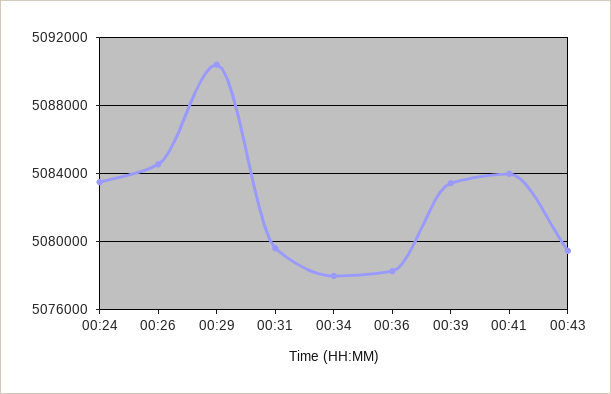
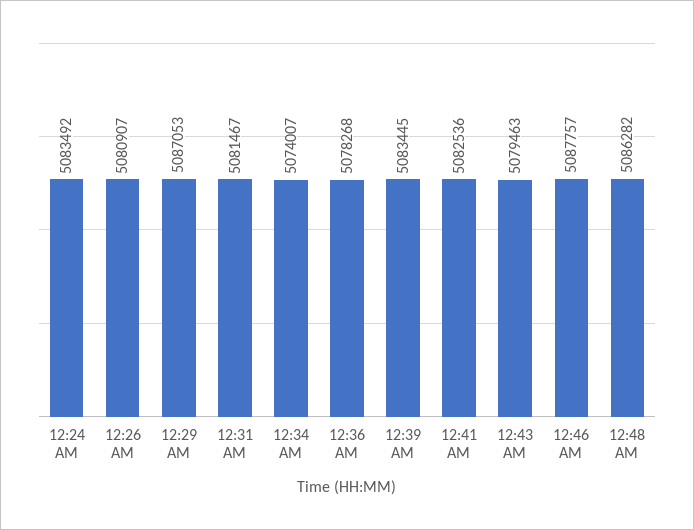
00:26: 5084500 -> 5080907
00:29: 5090500 -> 5087053
00:31: 5079500 -> 5081467
00:34: 5078000 -> 5074007
00:41: 5084000 -> 5082536
12:46 AM: none -> 5087757
12:48 AM: none -> 5086282

